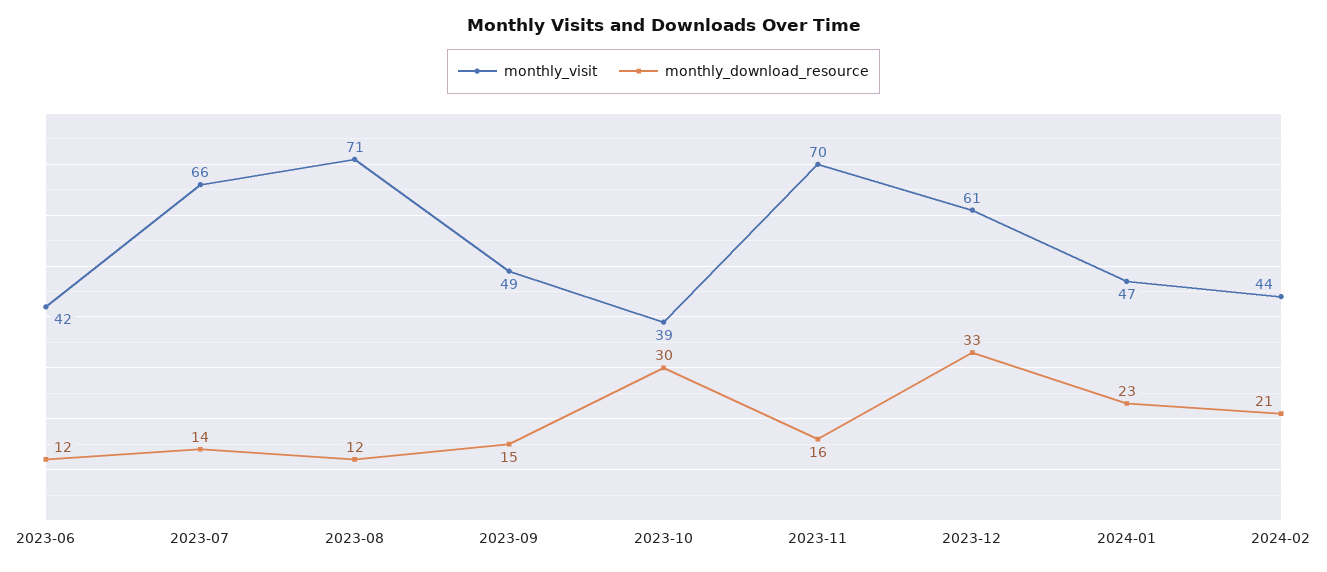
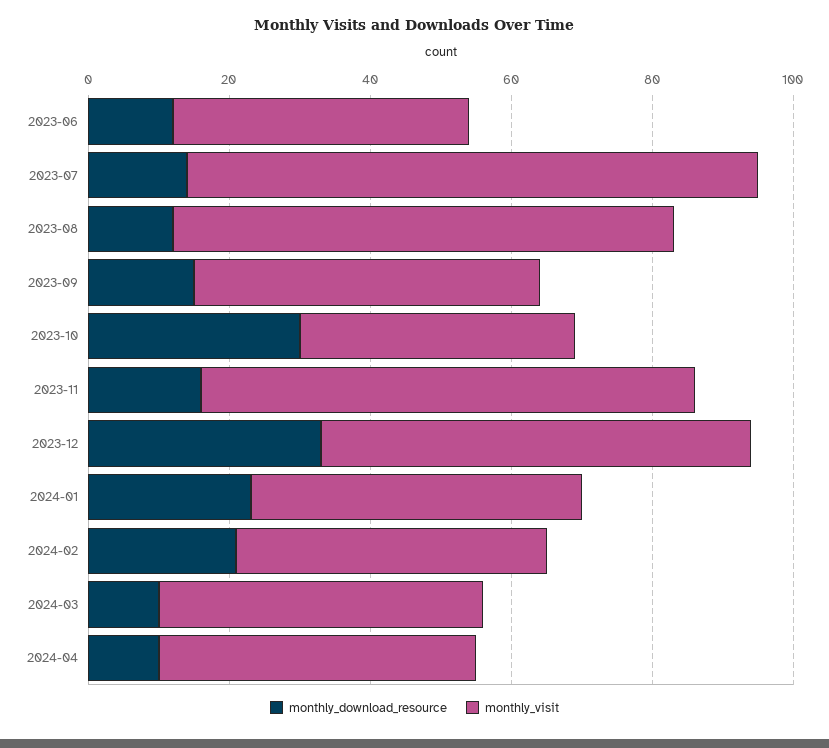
monthly_visit, 2023-07: 66 -> 80
monthly_download_resource, 2024-03: none -> 10
monthly_visit, 2024-03: none -> 45
monthly_download_resource, 2024-04: none -> 10
monthly_visit, 2024-04: none -> 45

